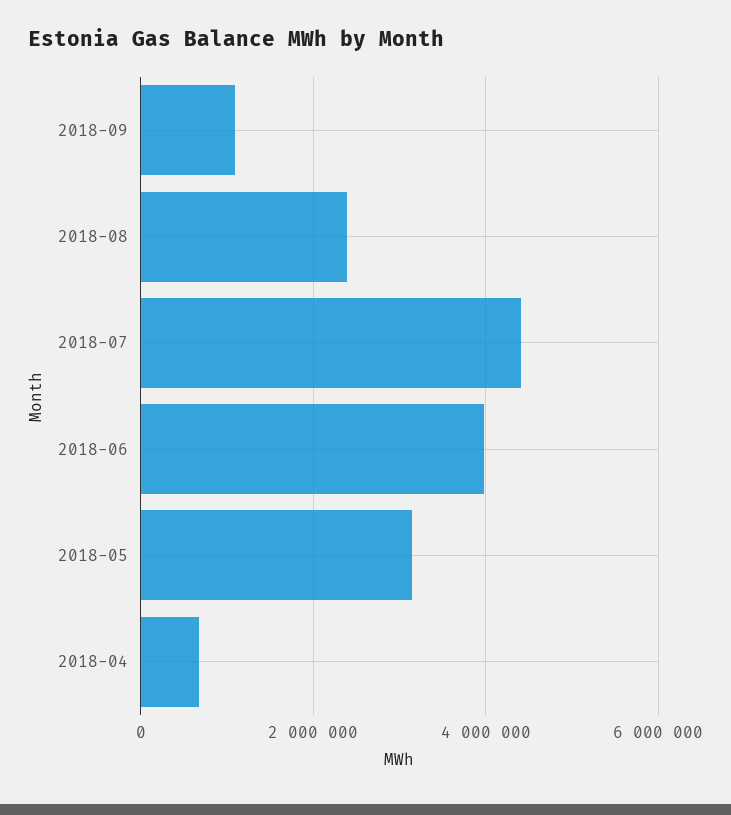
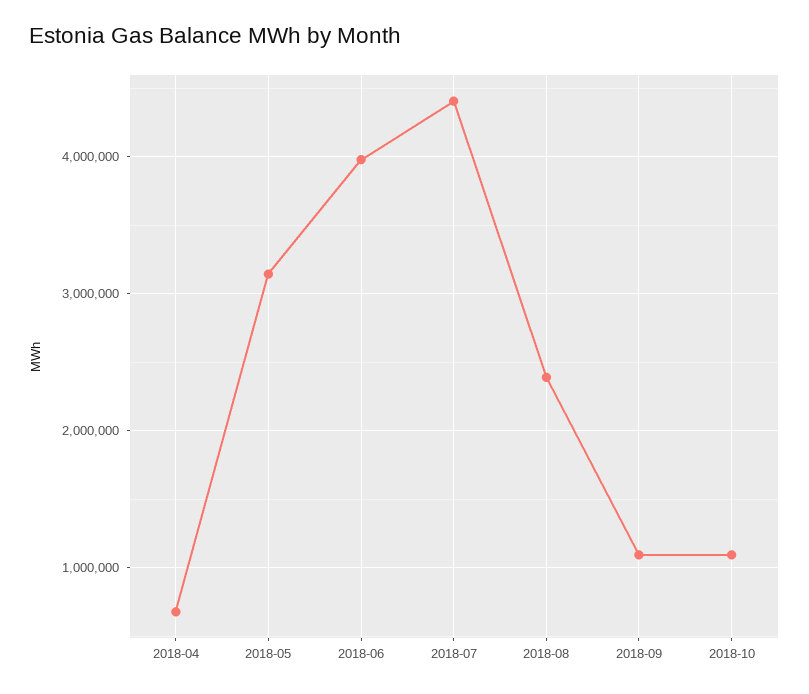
2018-10: none -> 1100000

